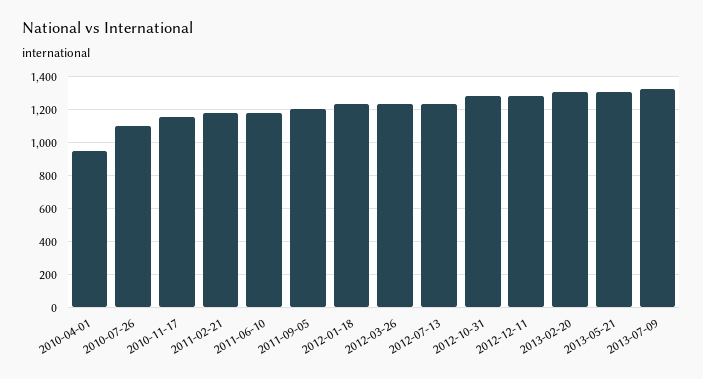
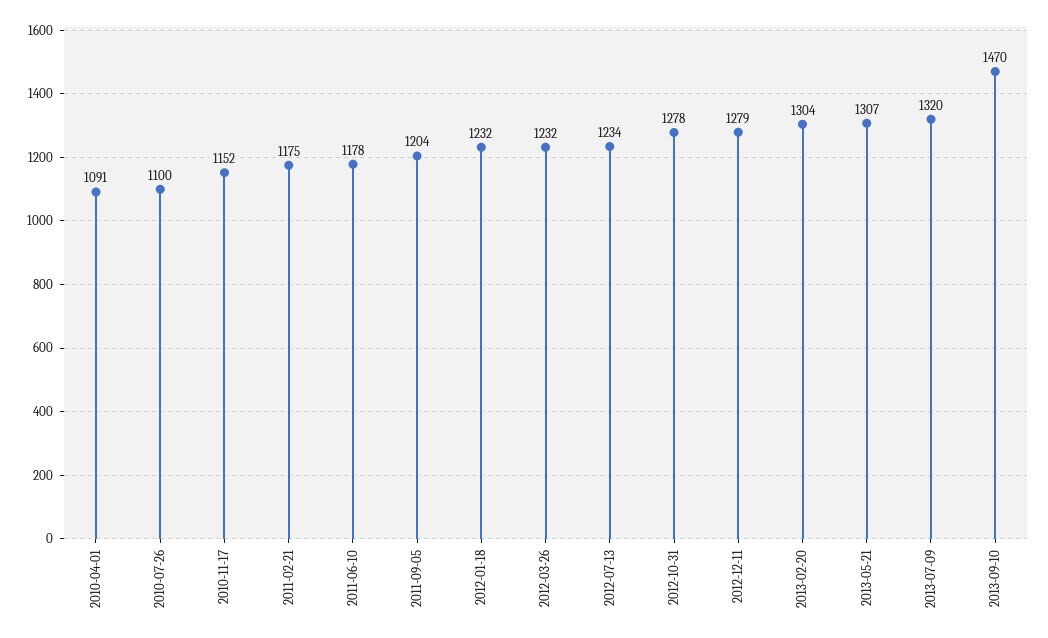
2010-04-01: 950 -> 1091
2013-09-10: none -> 1470

